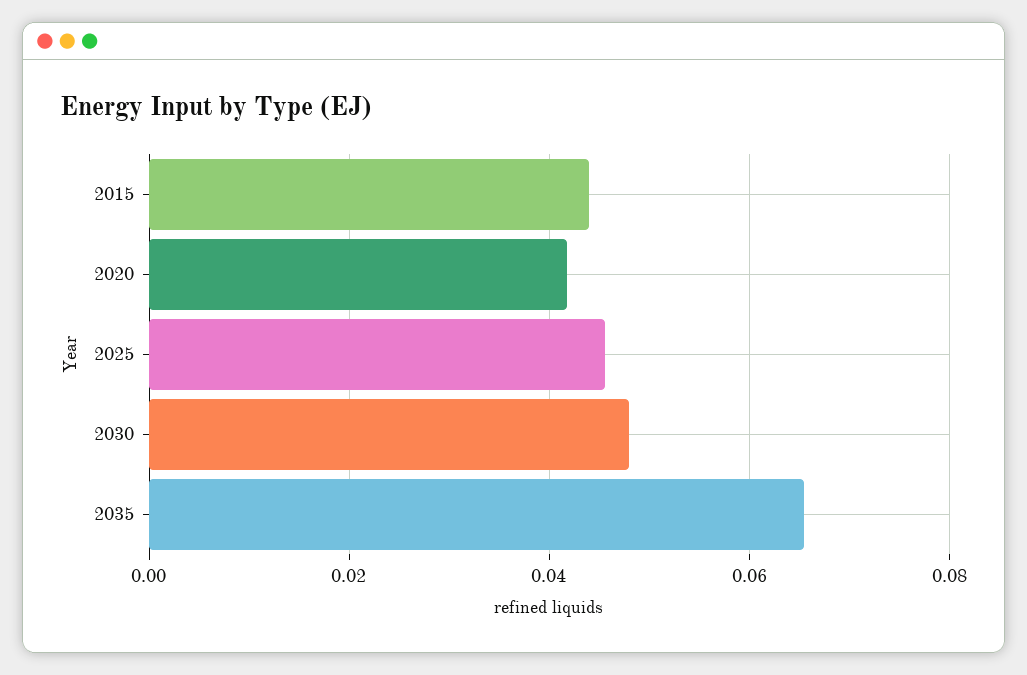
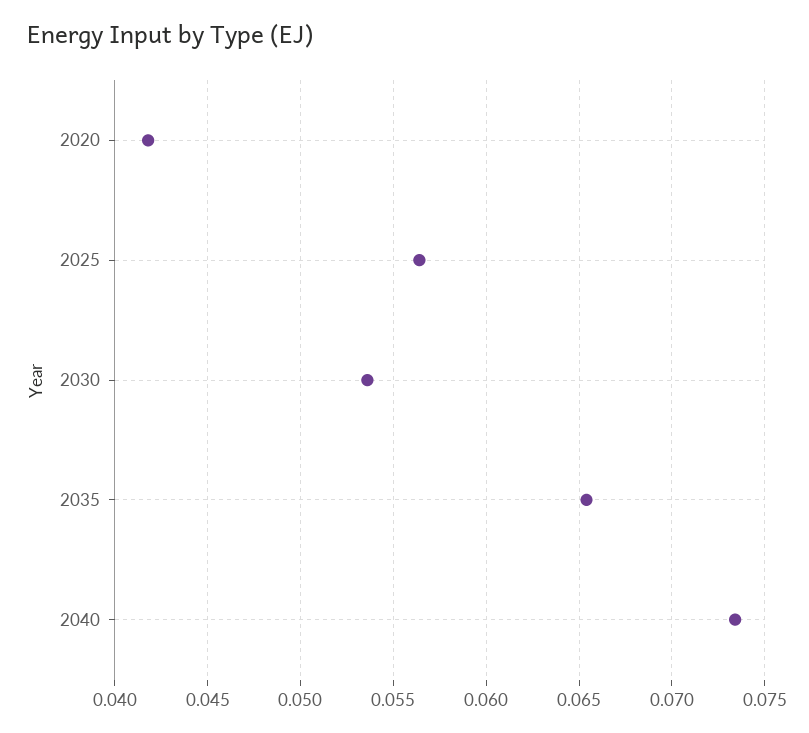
2015: 0.044 -> none
2025: 0.046 -> 0.0565
2030: 0.048 -> 0.0535
2040: none -> 0.0735

